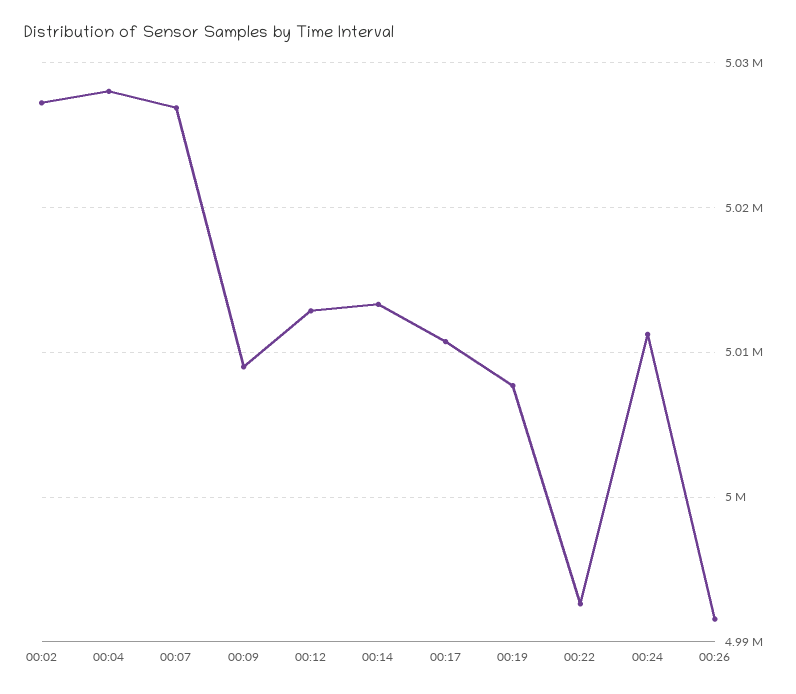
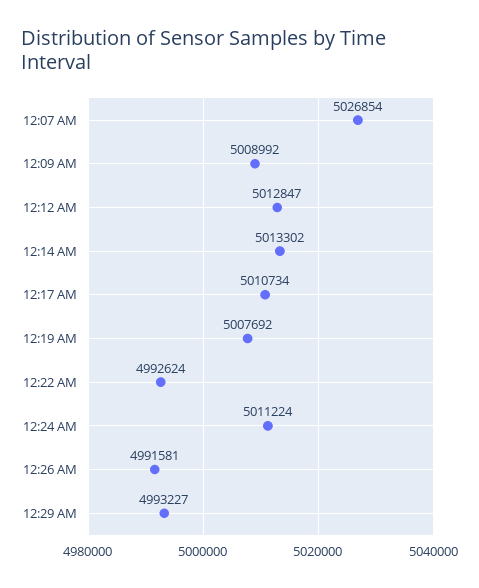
00:02: 5027000 -> none
00:04: 5028000 -> none
12:29 AM: none -> 4993227

